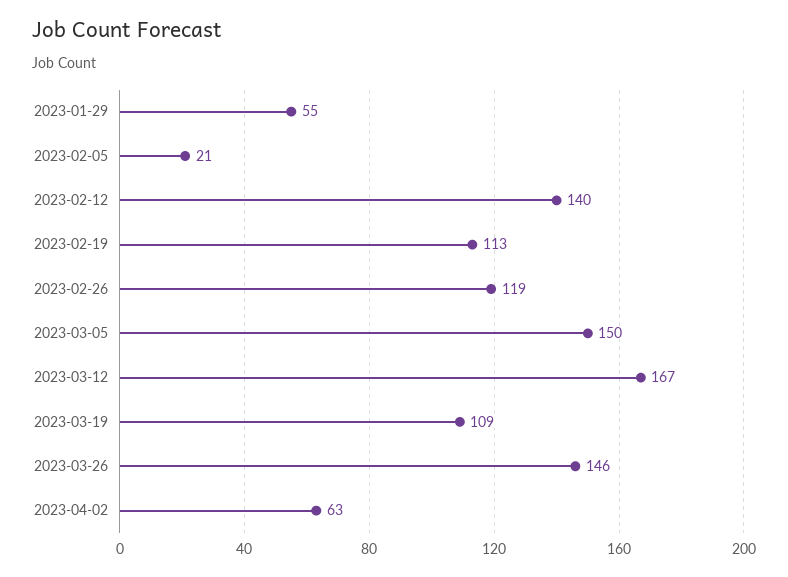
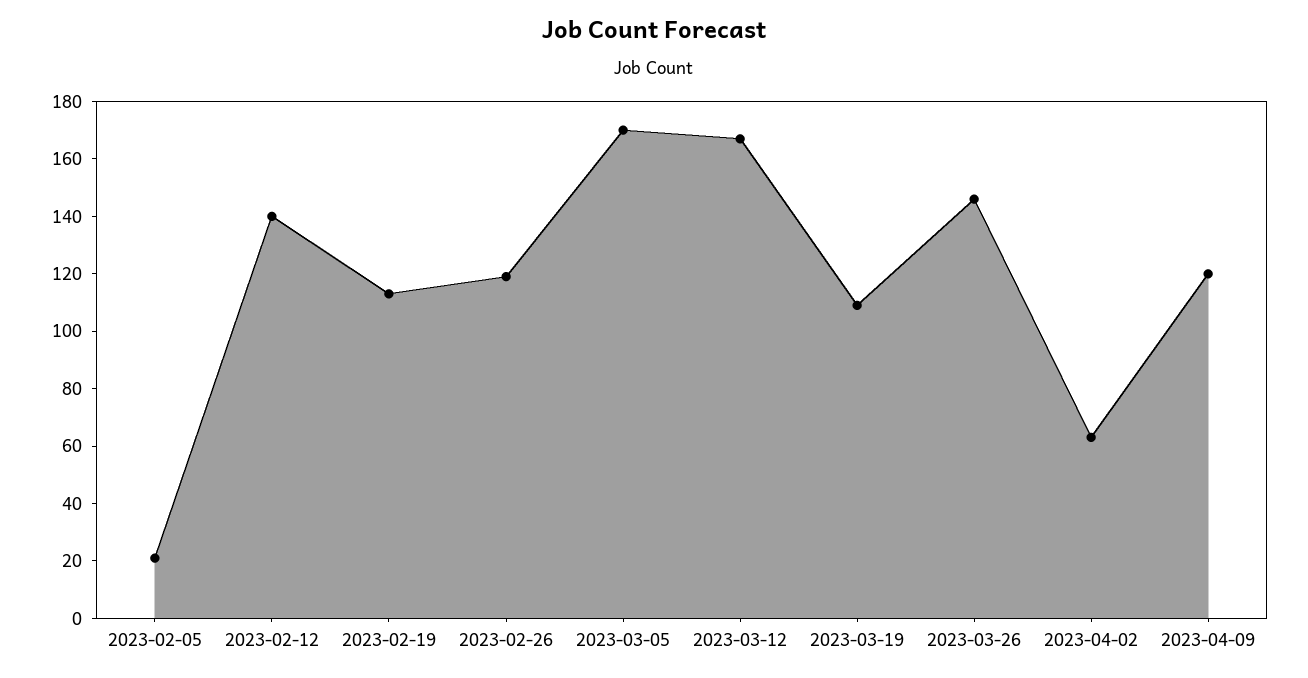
2023-01-29: 55 -> none
2023-03-05: 150 -> 170
2023-04-09: none -> 120

